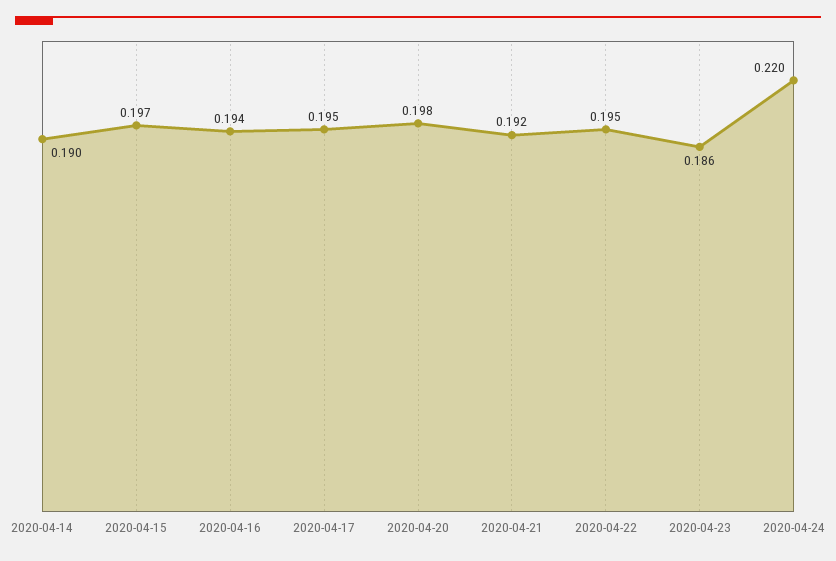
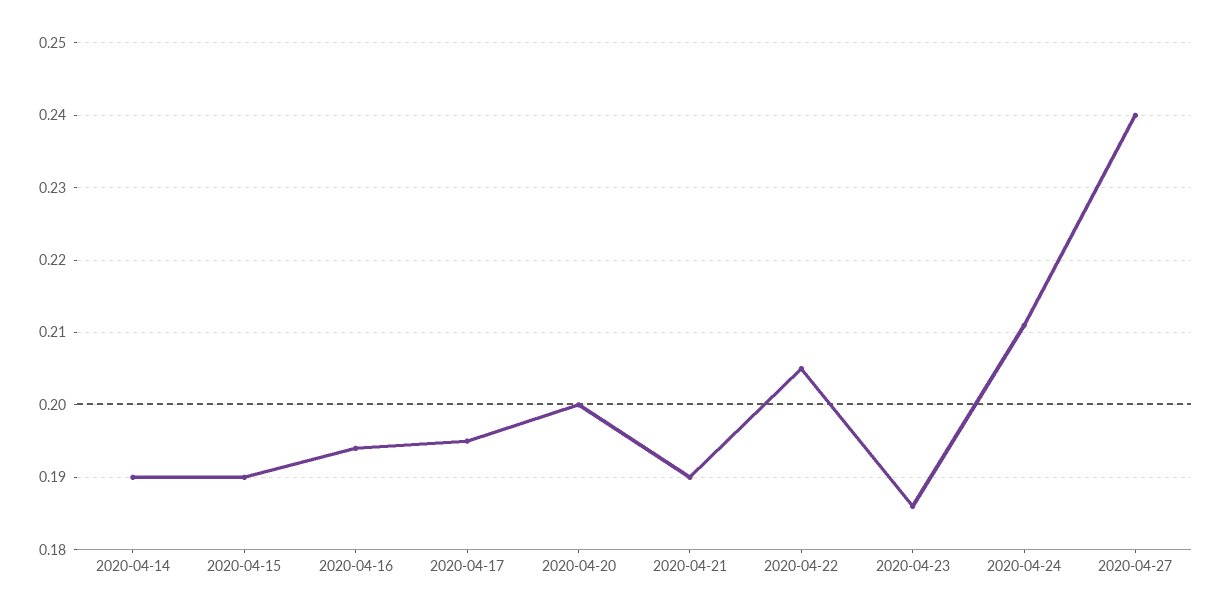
2020-04-15: 0.197 -> 0.19
2020-04-20: 0.198 -> 0.2
2020-04-21: 0.192 -> 0.19
2020-04-22: 0.195 -> 0.205
2020-04-24: 0.22 -> 0.211
2020-04-27: none -> 0.24

